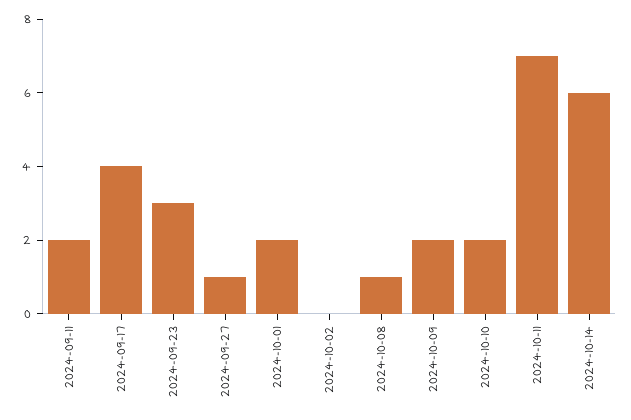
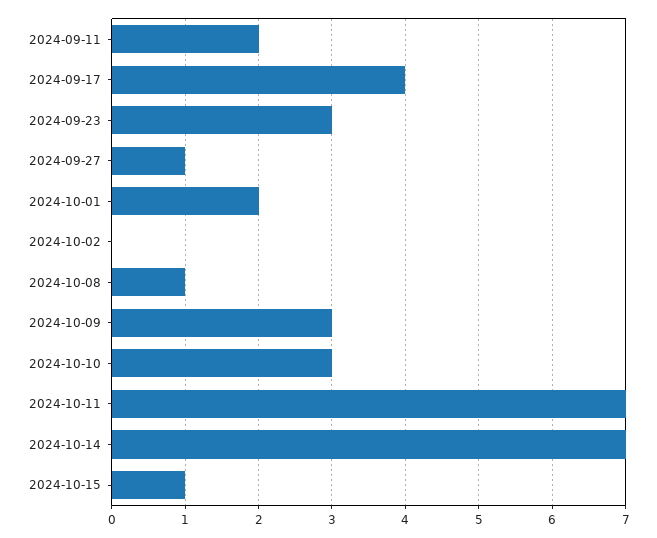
2024-10-09: 2 -> 3
2024-10-10: 2 -> 3
2024-10-14: 6 -> 7
2024-10-15: none -> 1

